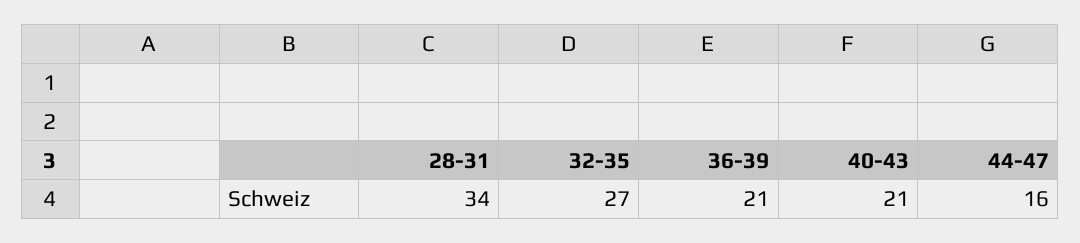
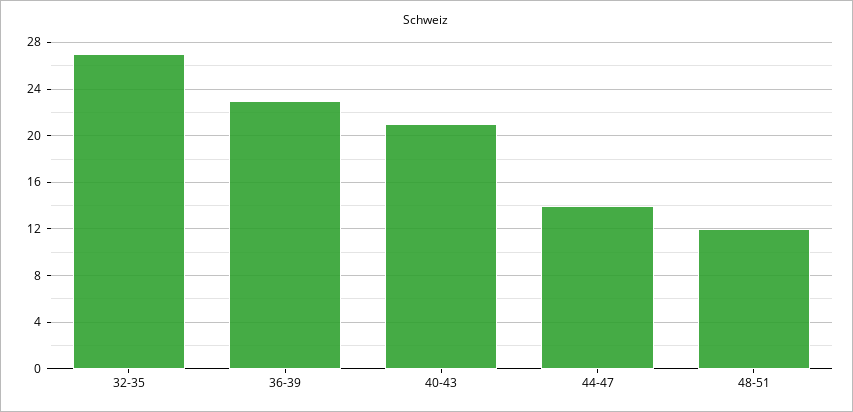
28-31: 34 -> none
36-39: 21 -> 23
44-47: 16 -> 14
48-51: none -> 12

